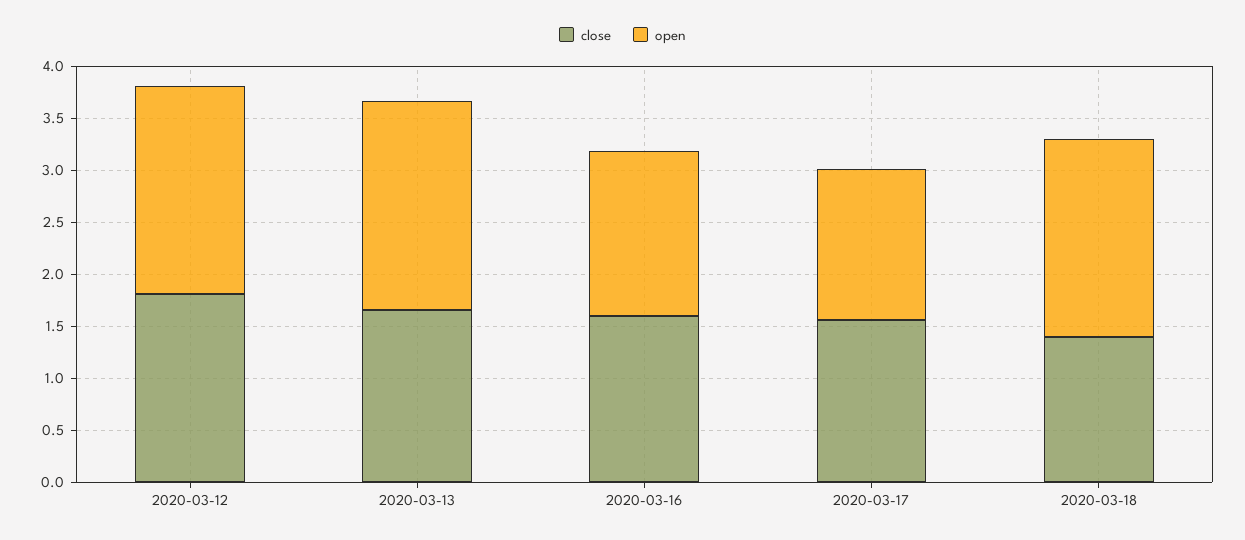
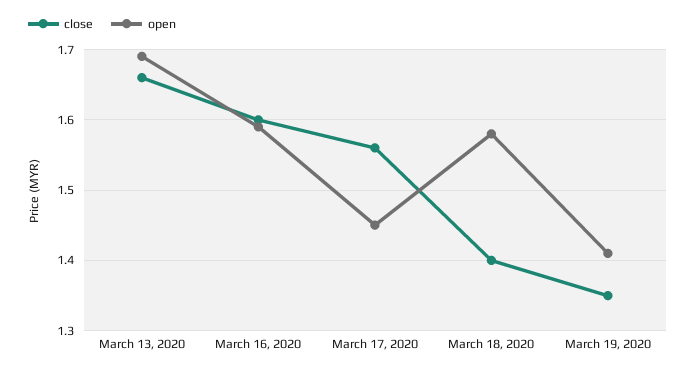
close, 2020-03-12: 1.8 -> none
open, 2020-03-12: 2 -> none
open, 2020-03-13: 2 -> 1.69
open, 2020-03-18: 1.9 -> 1.58
close, March 19, 2020: none -> 1.35
open, March 19, 2020: none -> 1.41

